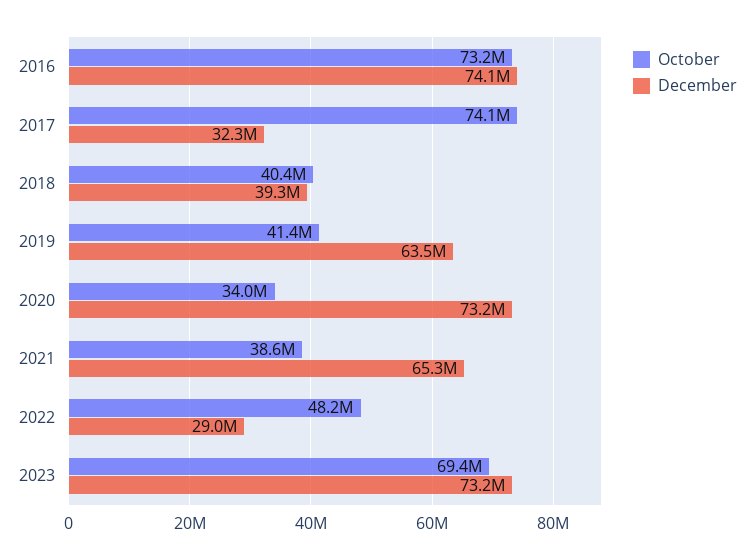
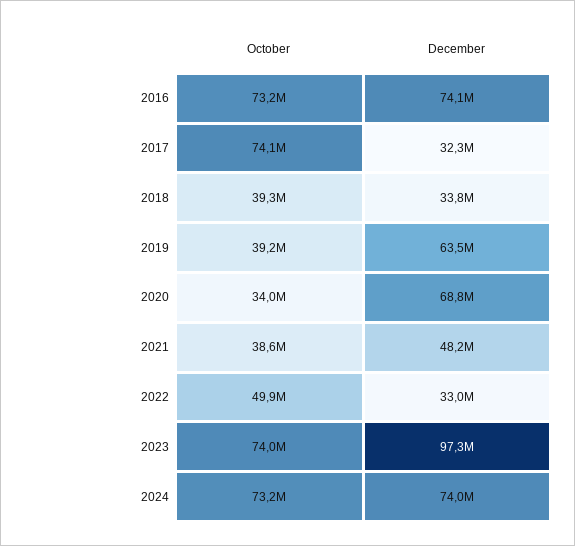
October, 2018: 40400000 -> 39300000
December, 2018: 39300000 -> 33800000
October, 2019: 41400000 -> 39200000
December, 2020: 73200000 -> 68800000
December, 2021: 65300000 -> 48200000
October, 2022: 48200000 -> 49900000
December, 2022: 29000000 -> 33000000
October, 2023: 69400000 -> 74000000
December, 2023: 73200000 -> 97300000
October, 2024: none -> 73200000
December, 2024: none -> 74000000

